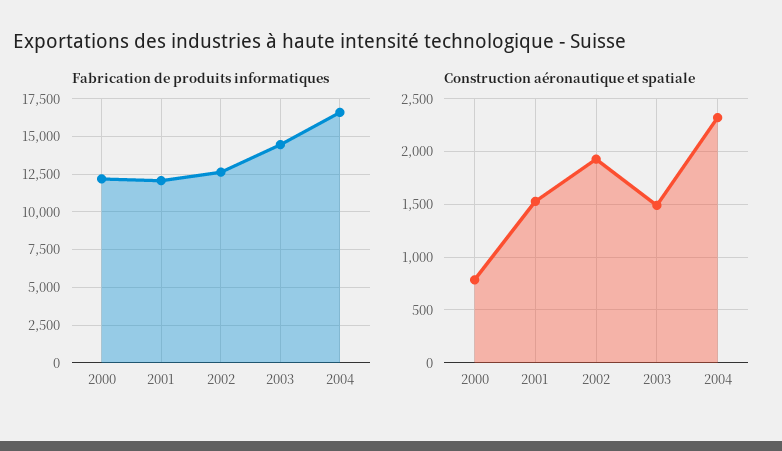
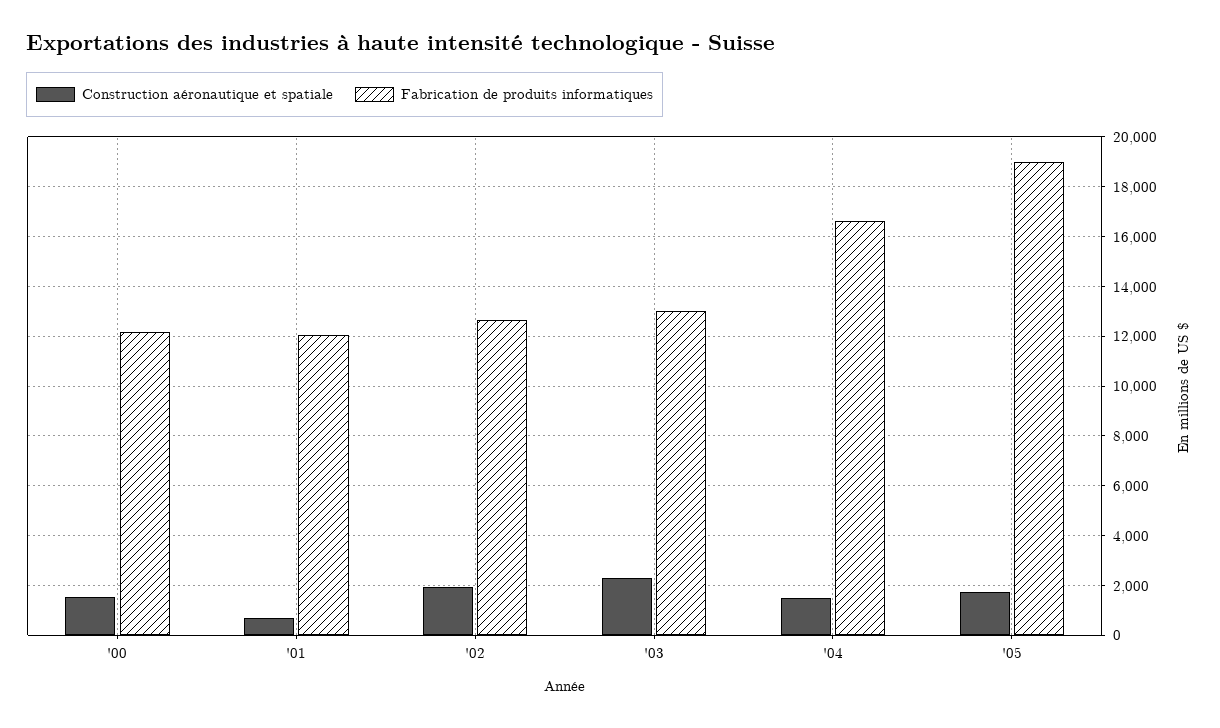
Fabrication de produits informatiques, 2003: 14500 -> 13000
Construction aéronautique et spatiale, 2000: 800 -> 1500
Construction aéronautique et spatiale, 2001: 1500 -> 750
Construction aéronautique et spatiale, 2003: 1500 -> 2250
Construction aéronautique et spatiale, 2004: 2300 -> 1500
Construction aéronautique et spatiale, '05: none -> 1750
Fabrication de produits informatiques, '05: none -> 19000

